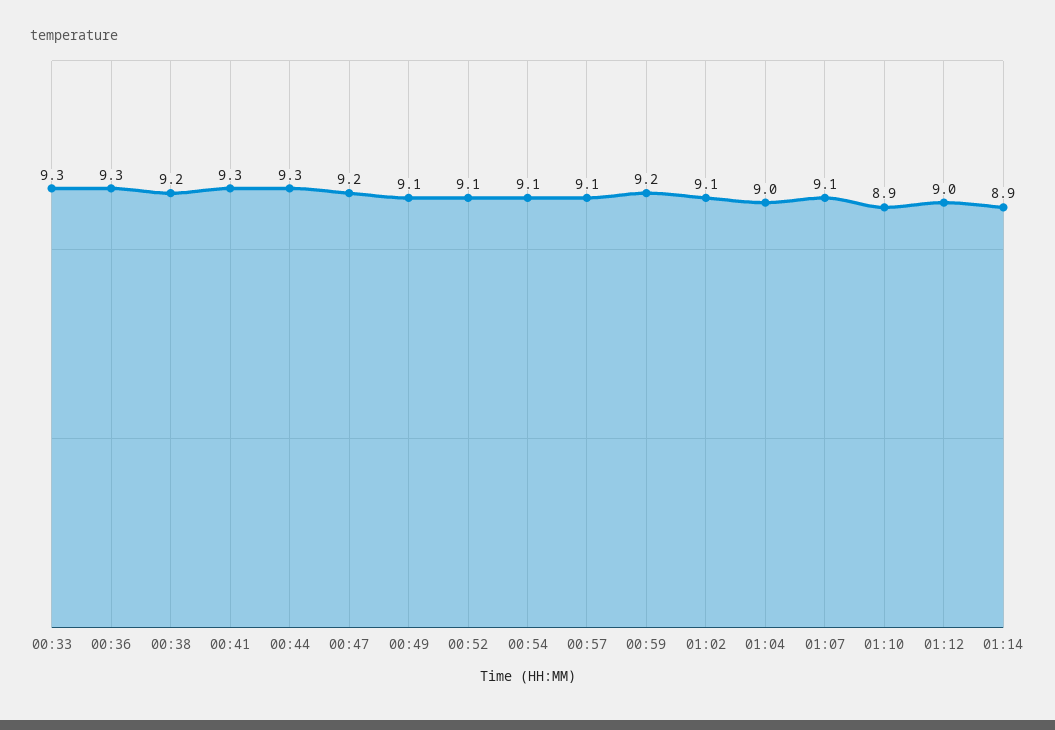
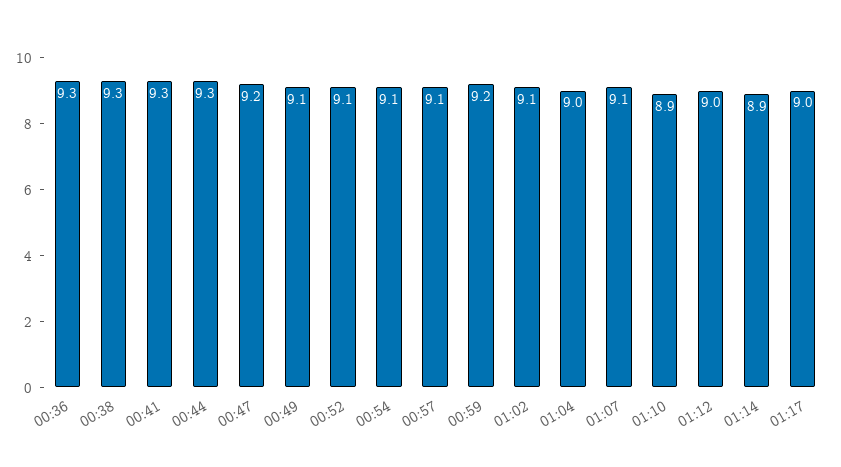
00:33: 9.3 -> none
00:38: 9.2 -> 9.3
01:17: none -> 9

